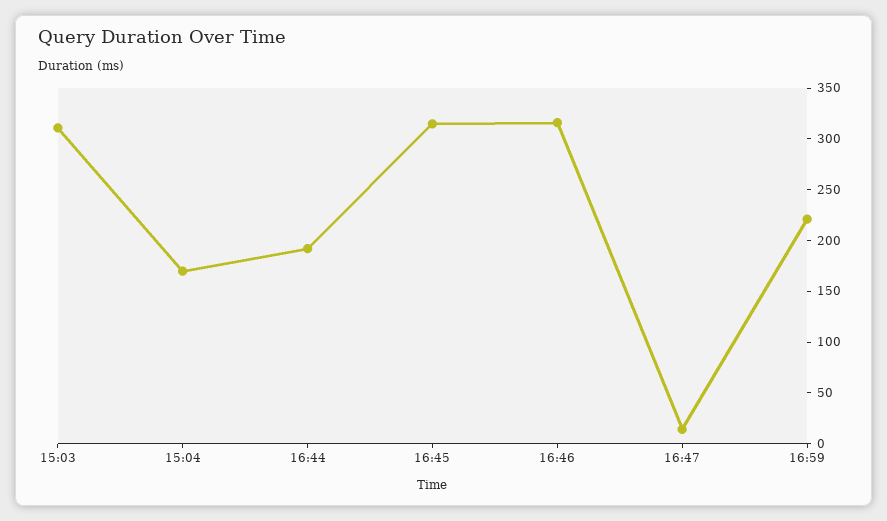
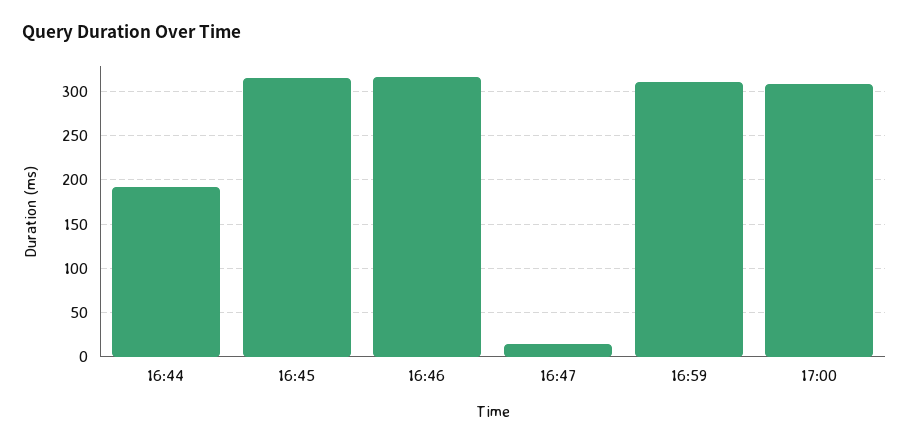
15:03: 310 -> none
15:04: 170 -> none
16:59: 220 -> 310
17:00: none -> 310

